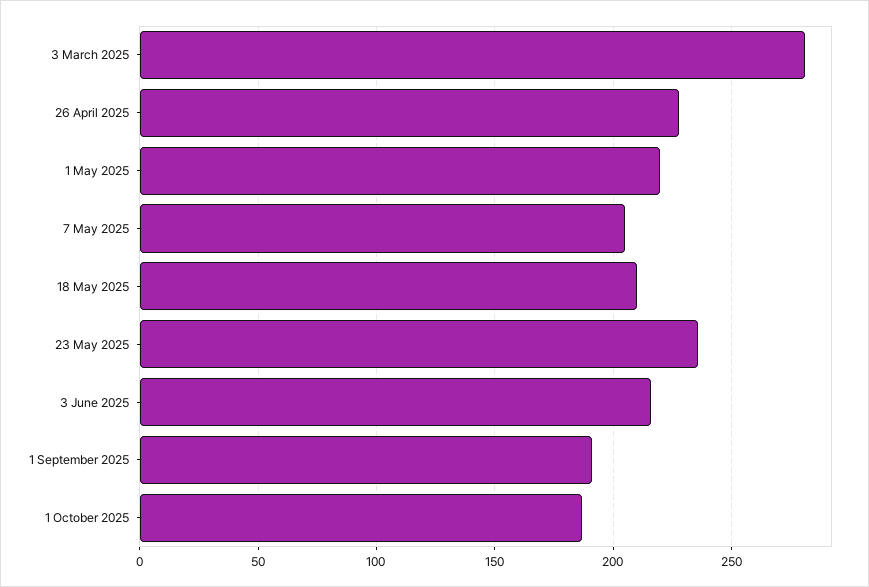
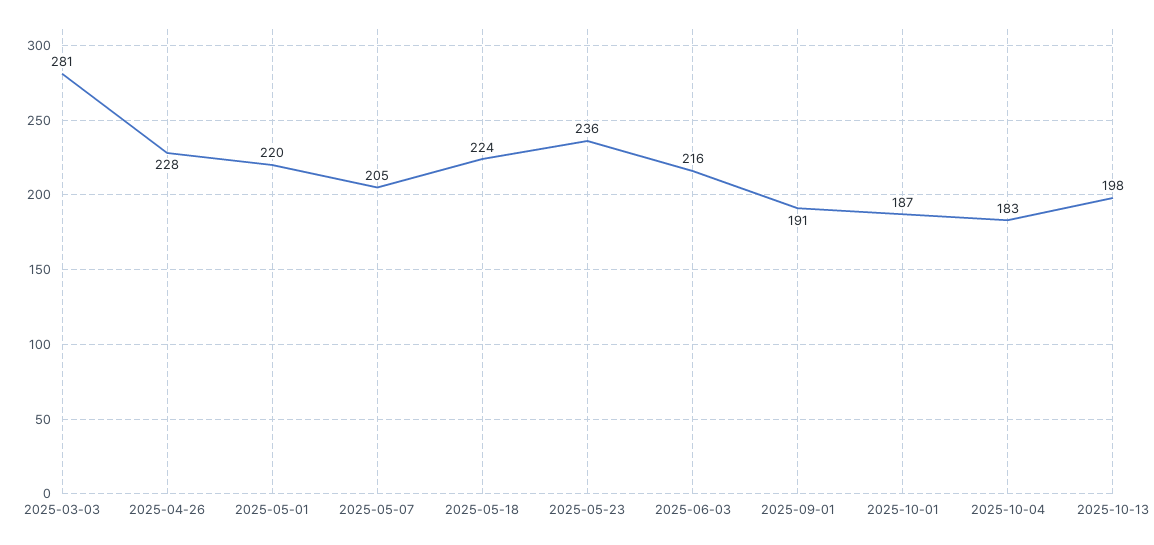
18 May 2025: 210 -> 224
2025-10-04: none -> 183
2025-10-13: none -> 198

